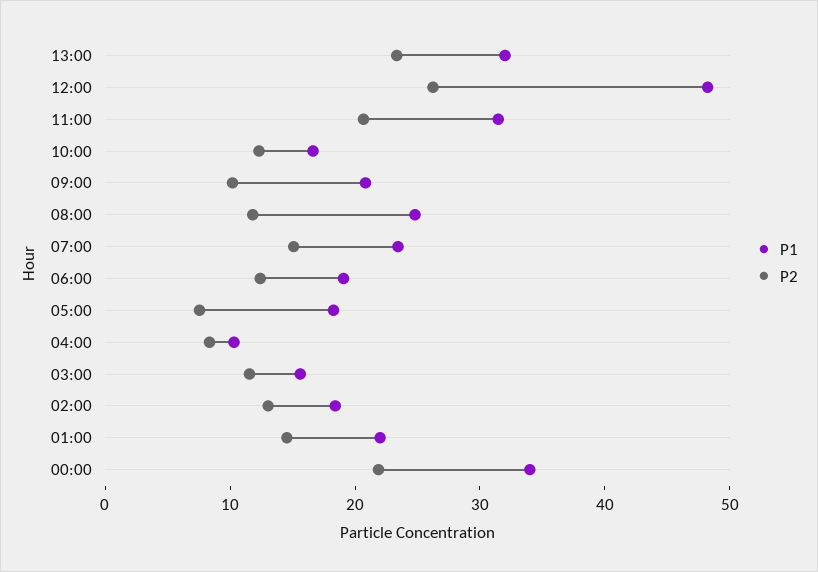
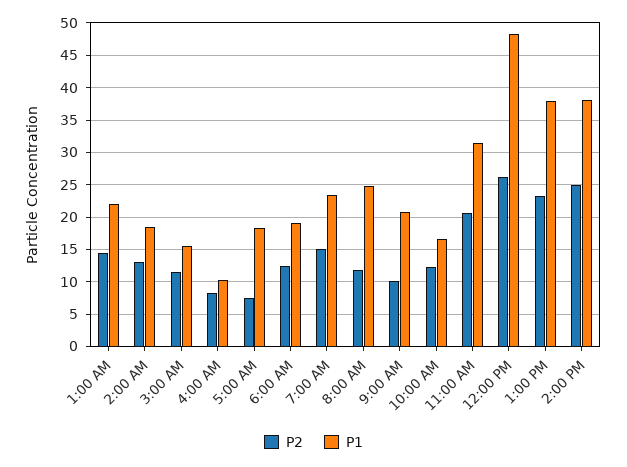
P1, 13:00: 32 -> 38
P1, 00:00: 34 -> none
P2, 00:00: 22 -> none
P2, 2:00 PM: none -> 25
P1, 2:00 PM: none -> 38

